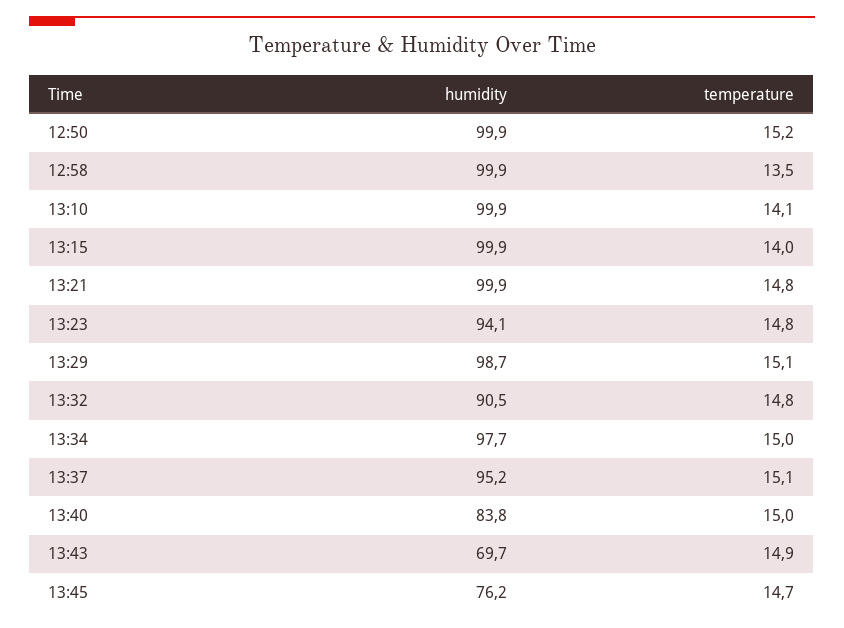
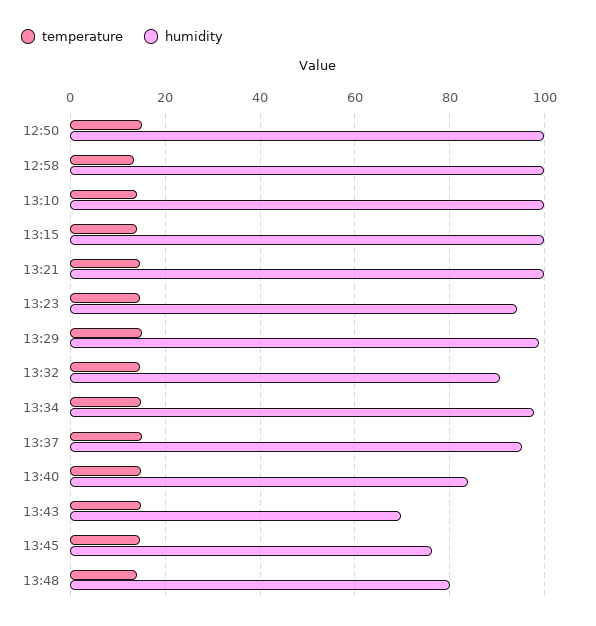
temperature, 13:48: none -> 14
humidity, 13:48: none -> 80

